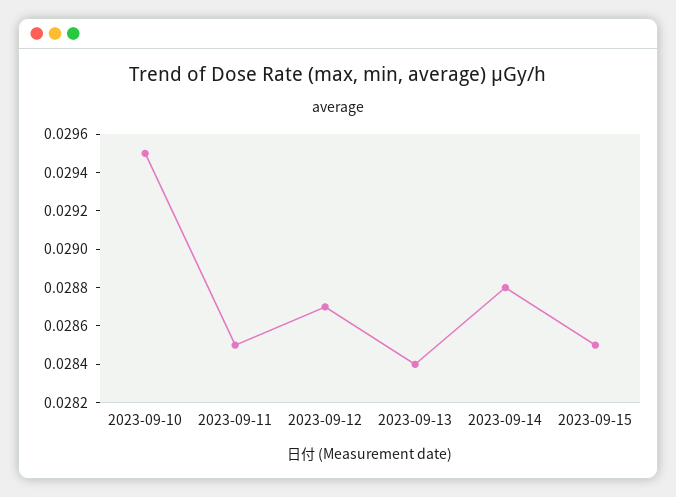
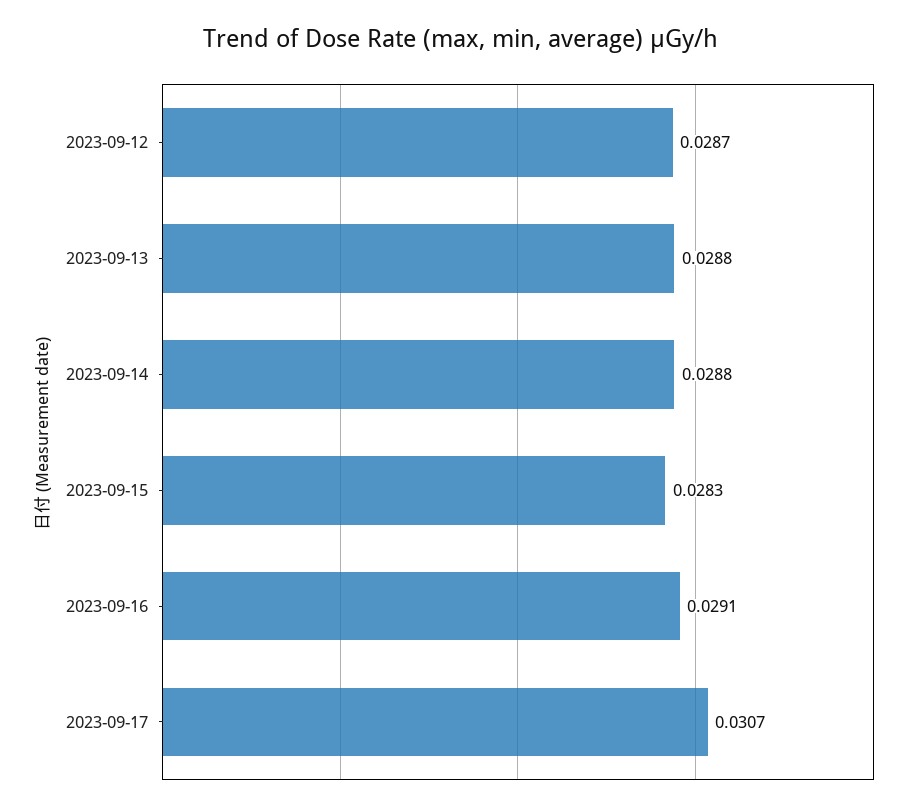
2023-09-10: 0.0295 -> none
2023-09-11: 0.0285 -> none
2023-09-13: 0.0284 -> 0.0288
2023-09-15: 0.0285 -> 0.0283
2023-09-16: none -> 0.0291
2023-09-17: none -> 0.0307

